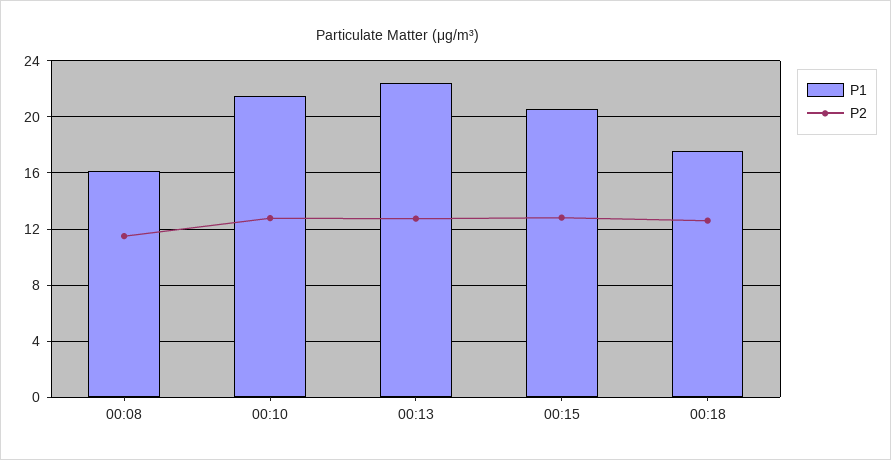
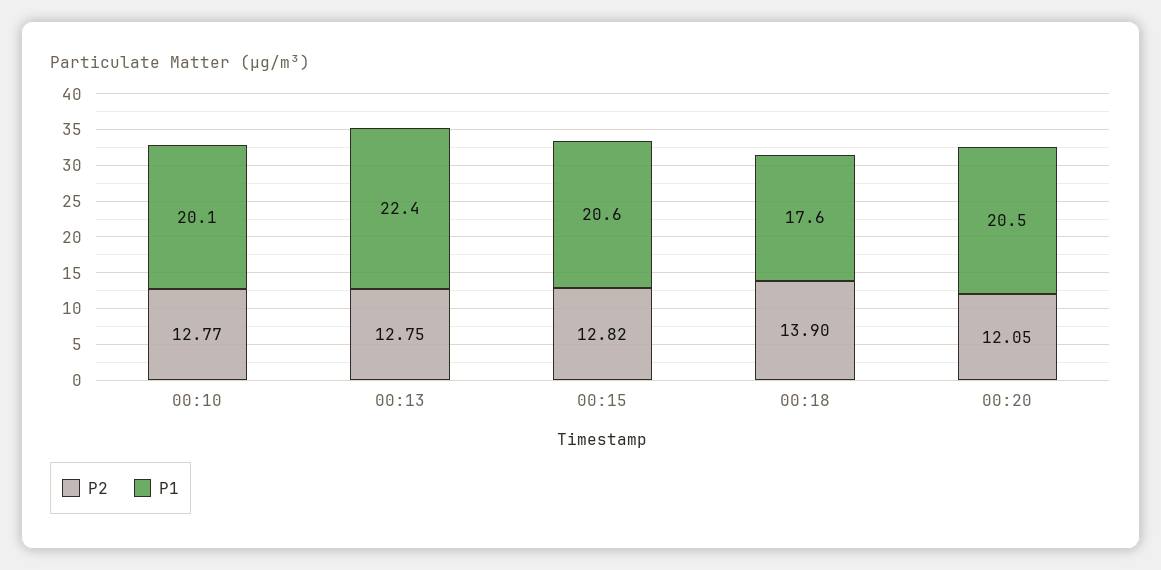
P1, 00:08: 16 -> none
P2, 00:08: 11.5 -> none
P1, 00:10: 21.5 -> 20.1
P2, 00:18: 12.5 -> 13.9
P2, 00:20: none -> 12.05
P1, 00:20: none -> 20.5

